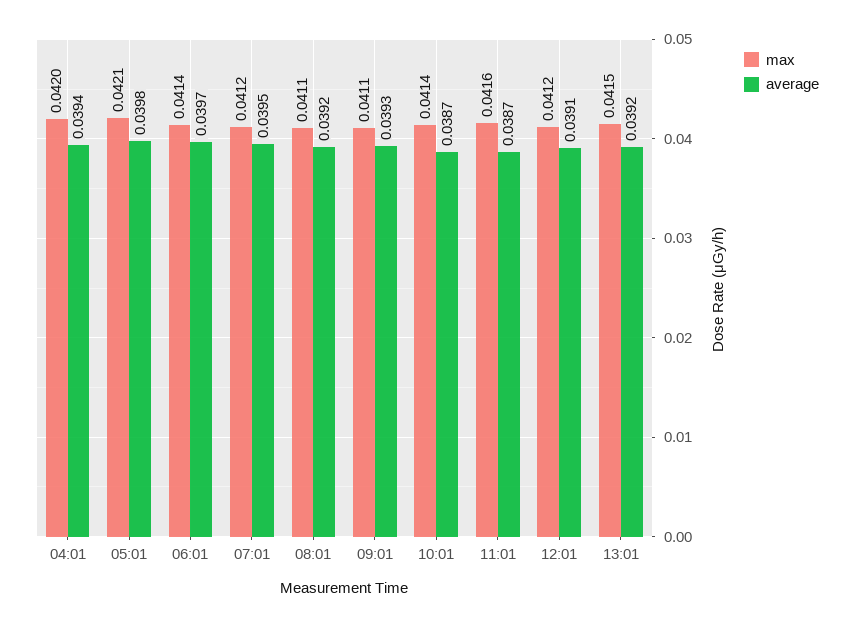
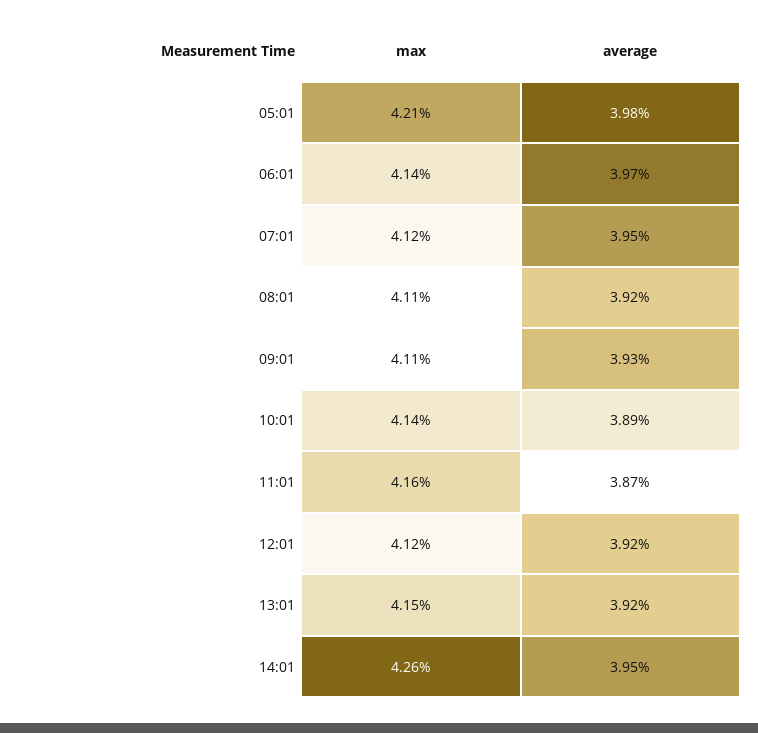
max, 04:01: 0.042 -> none
average, 04:01: 0.0394 -> none
average, 10:01: 0.0387 -> 0.0389
average, 12:01: 0.0391 -> 0.0392
max, 14:01: none -> 0.0426
average, 14:01: none -> 0.0395

